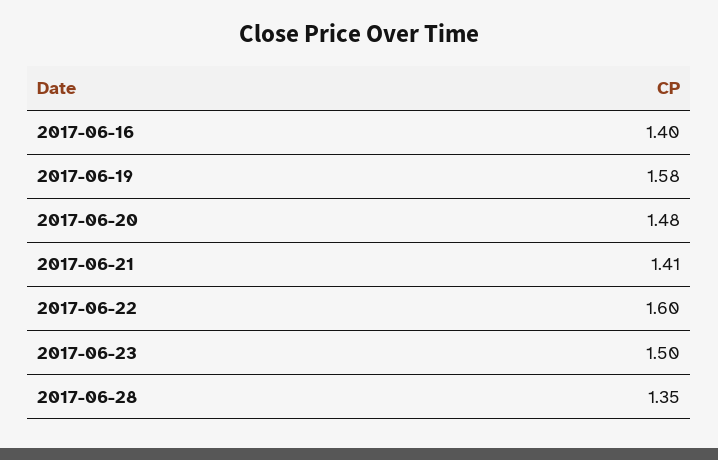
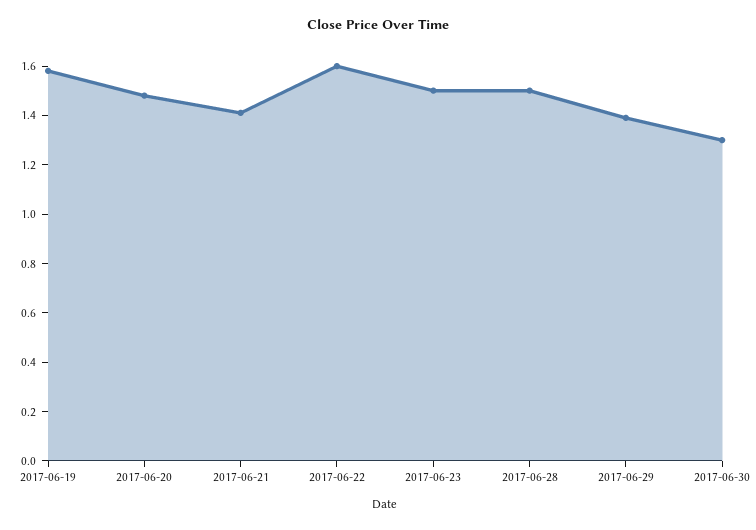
2017-06-16: 1.4 -> none
2017-06-28: 1.35 -> 1.5
2017-06-29: none -> 1.4
2017-06-30: none -> 1.3

